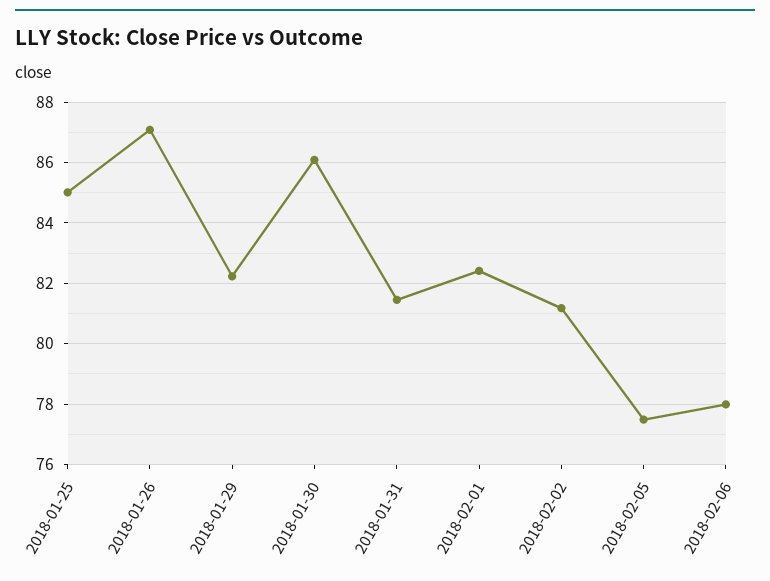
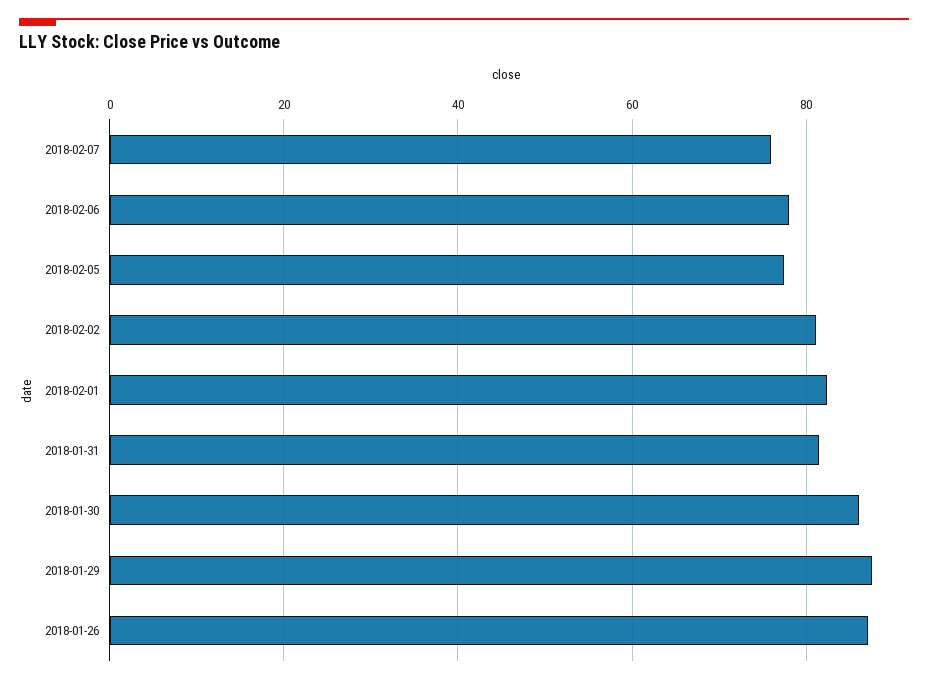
2018-01-25: 85 -> none
2018-01-29: 82.2 -> 88
2018-02-07: none -> 76

